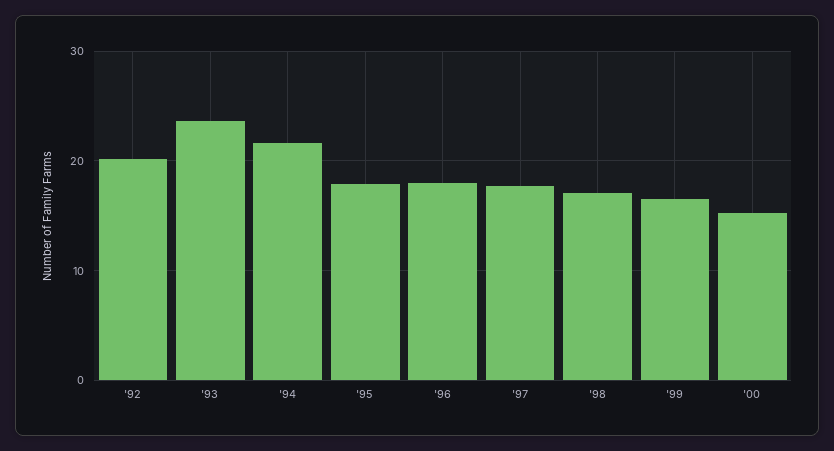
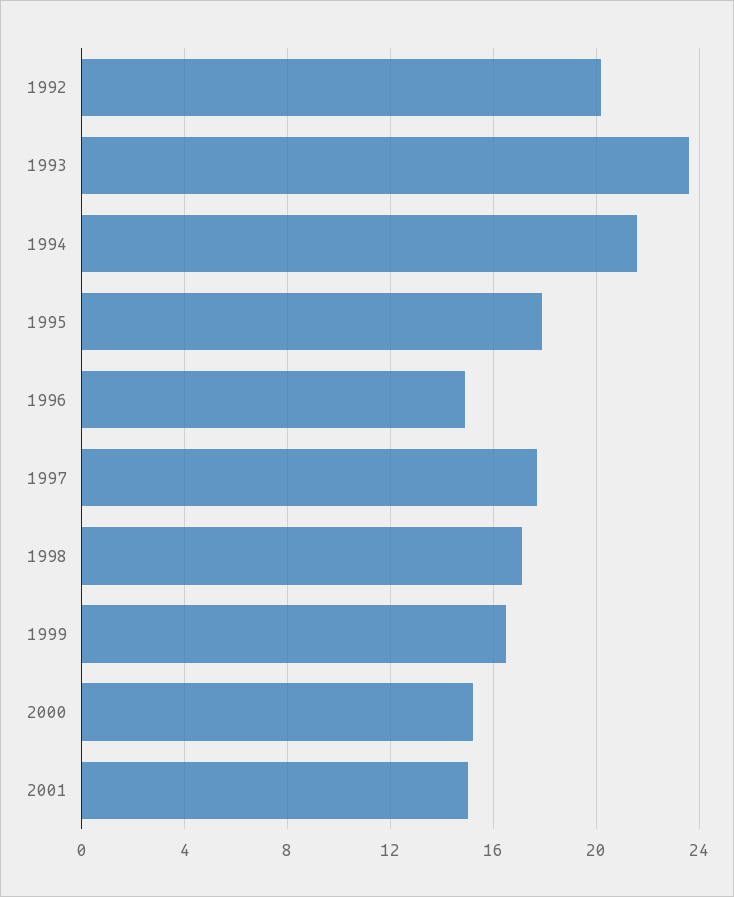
'96: 18 -> 15
2001: none -> 15

